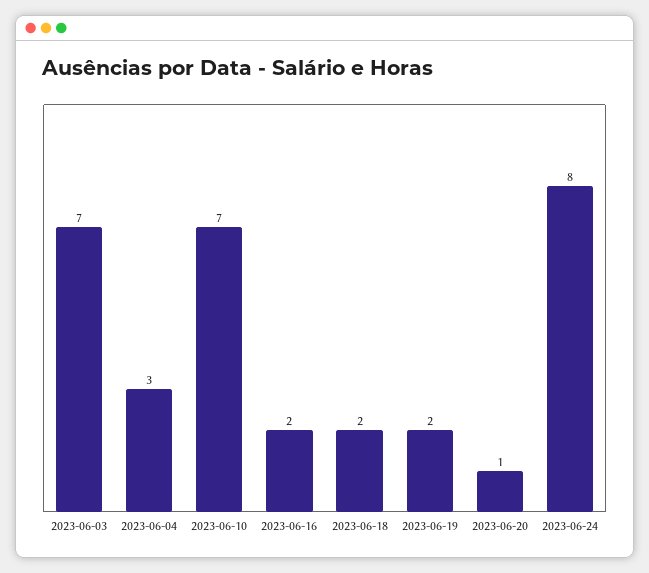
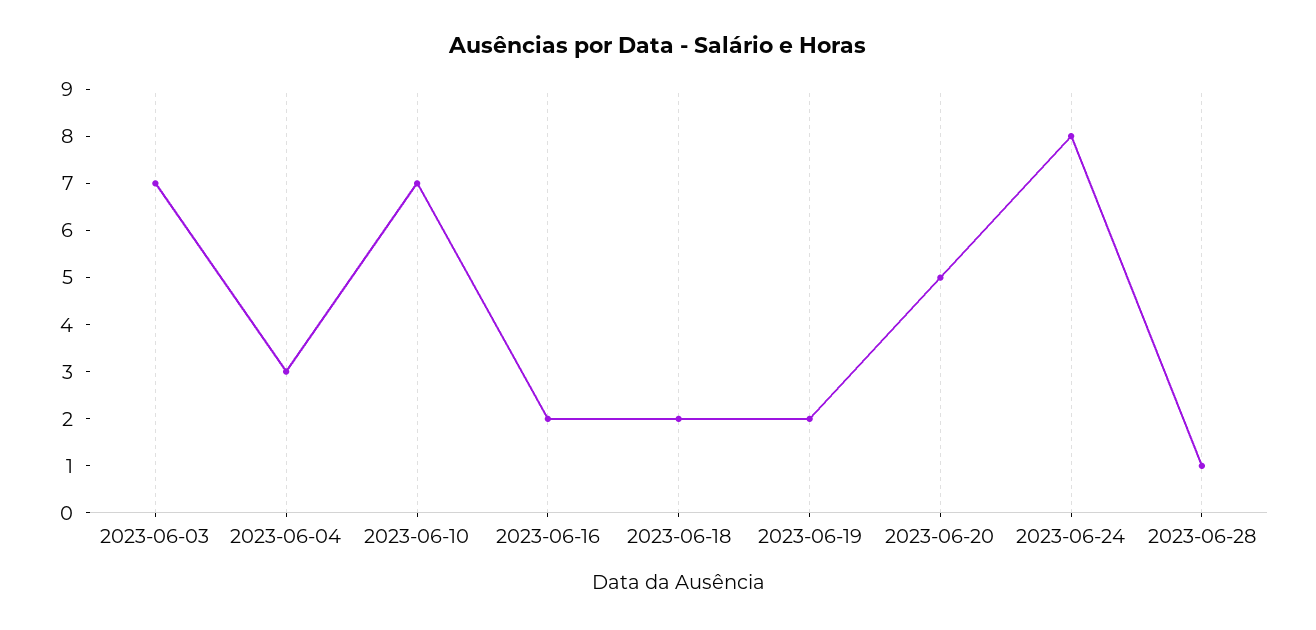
2023-06-20: 1 -> 5
2023-06-28: none -> 1

